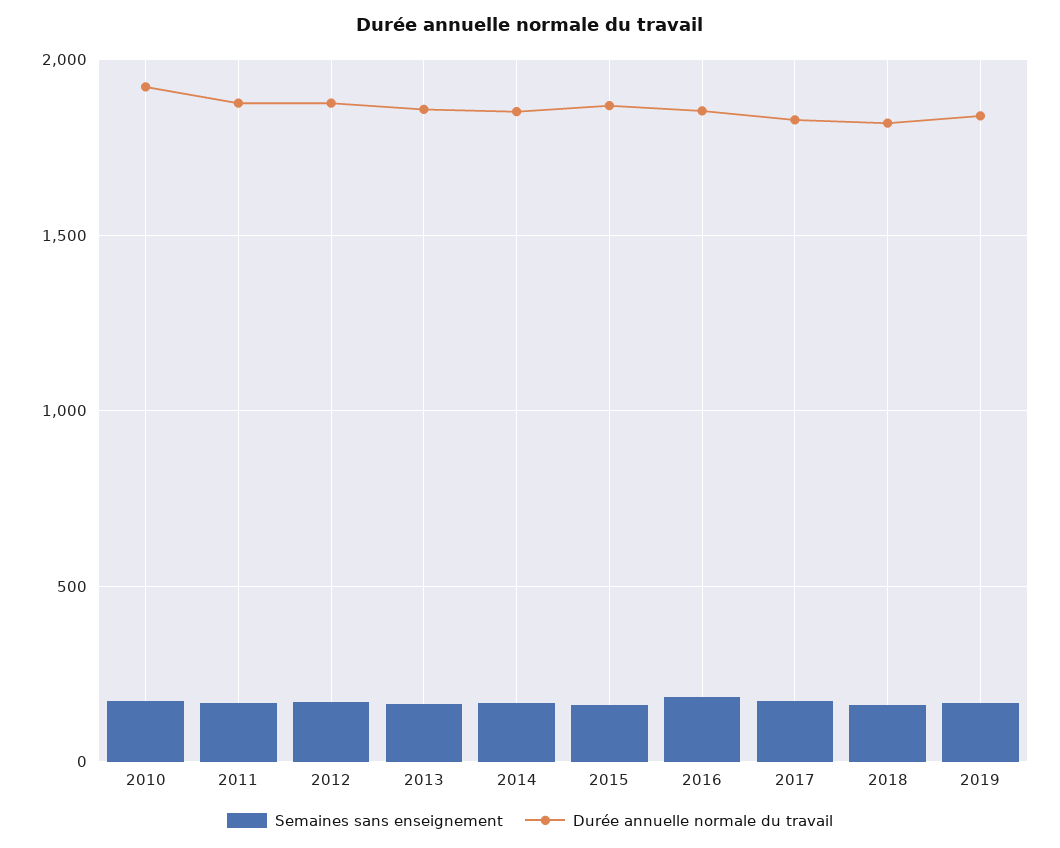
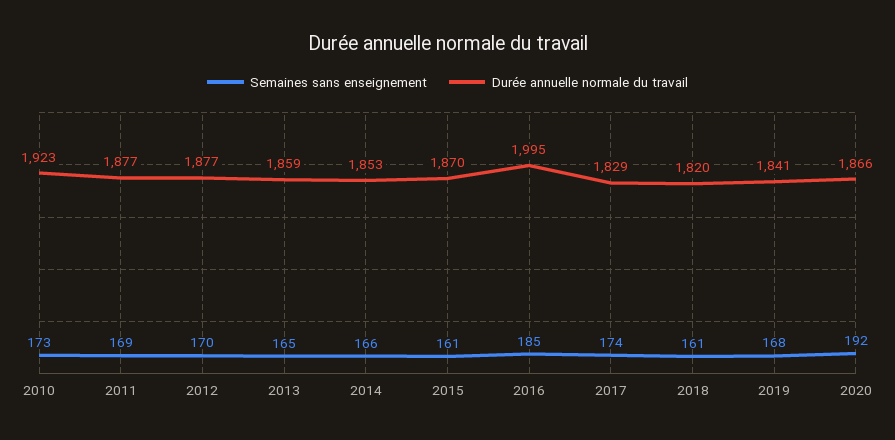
Durée annuelle normale du travail, 2016: 1850 -> 1995
Semaines sans enseignement, 2020: none -> 192
Durée annuelle normale du travail, 2020: none -> 1866

